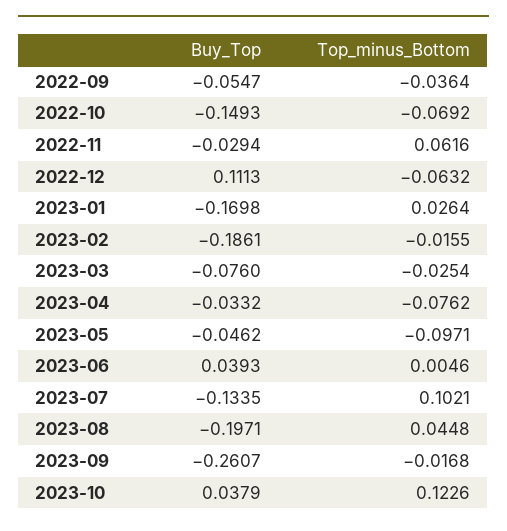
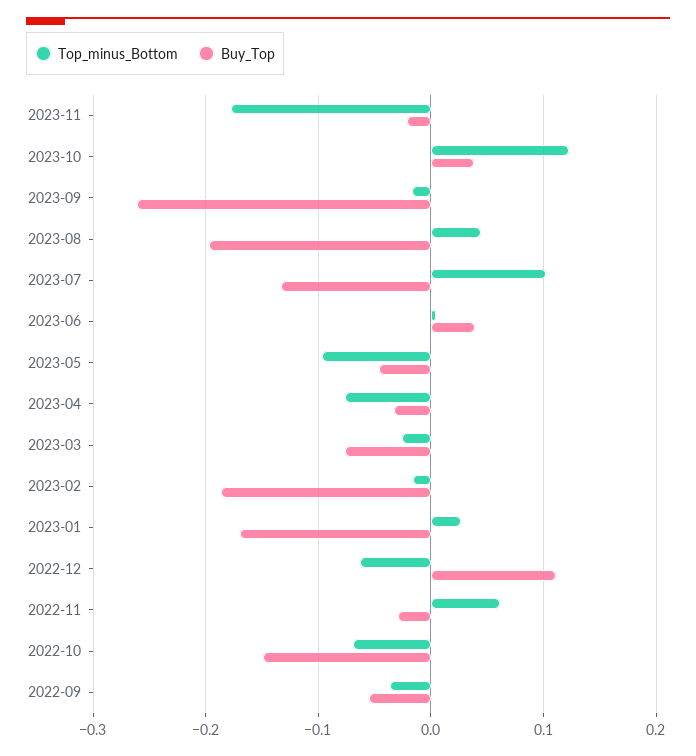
Top_minus_Bottom, 2023-11: none -> -0.18
Buy_Top, 2023-11: none -> -0.02

